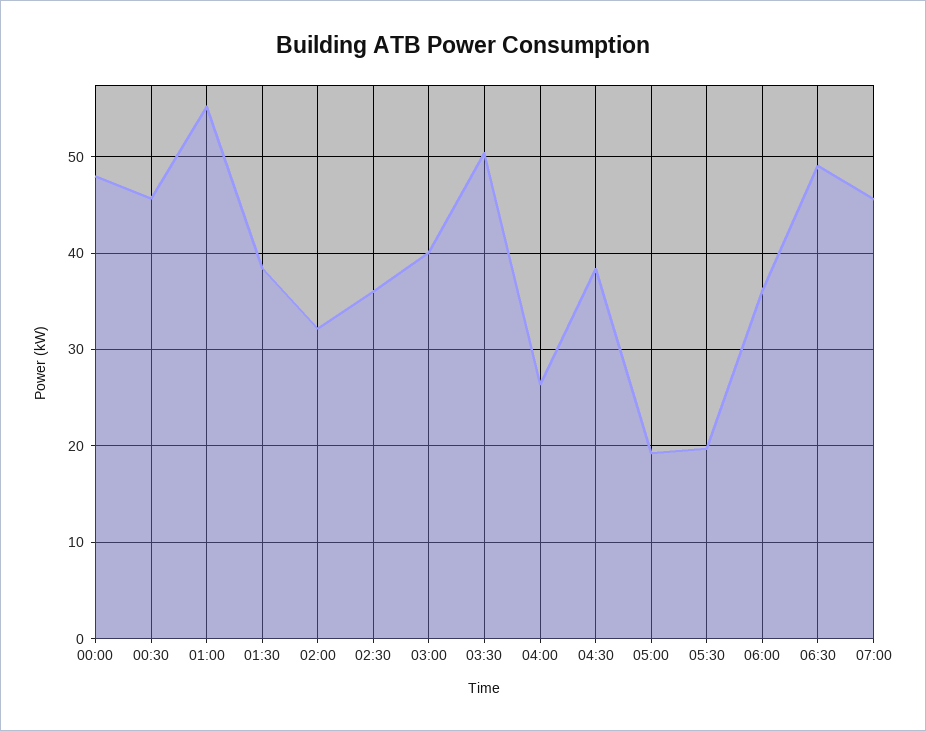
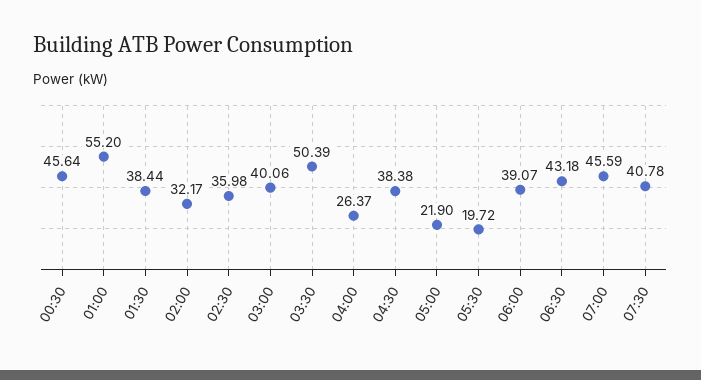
00:00: 48 -> none
05:00: 19 -> 21.9
06:00: 36 -> 39.07
06:30: 49 -> 43.18
07:30: none -> 40.78

